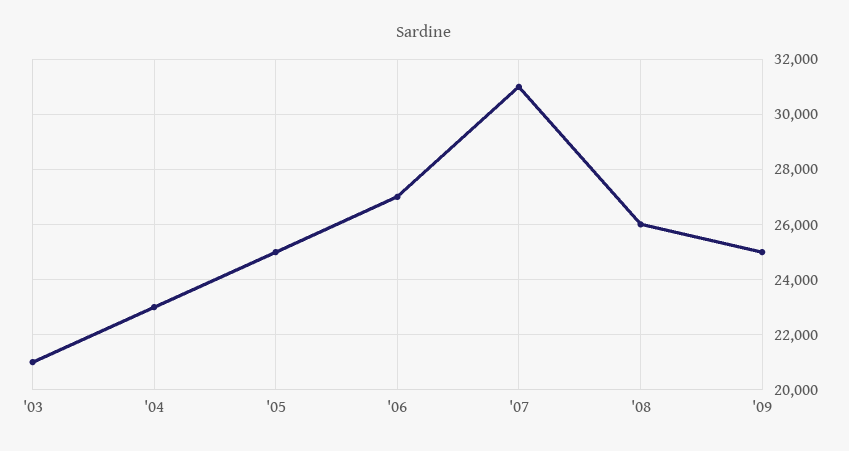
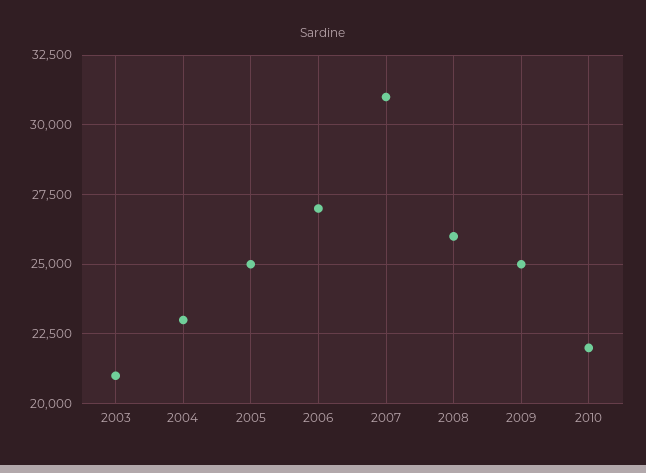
2010: none -> 22000

